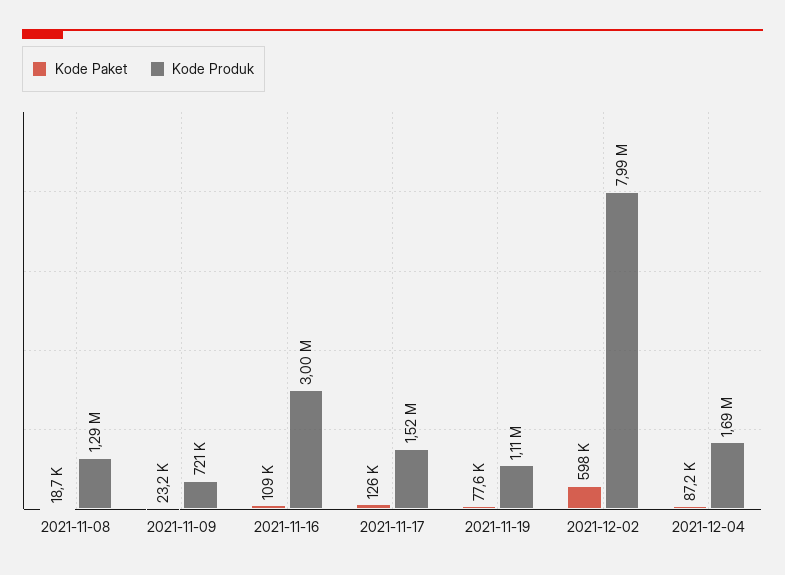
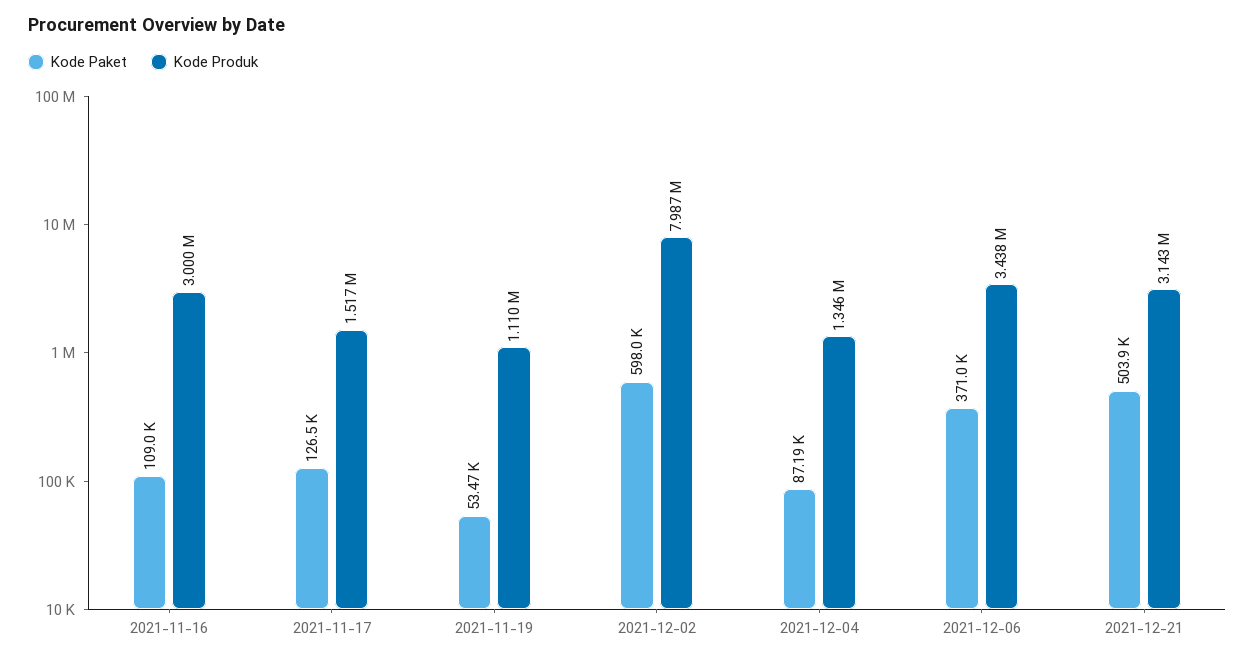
Kode Paket, 2021-11-08: 18700 -> none
Kode Produk, 2021-11-08: 1290000 -> none
Kode Paket, 2021-11-09: 23200 -> none
Kode Produk, 2021-11-09: 721000 -> none
Kode Paket, 2021-11-19: 77600 -> 53470
Kode Produk, 2021-12-04: 1690000 -> 1346000
Kode Paket, 2021-12-06: none -> 371000
Kode Produk, 2021-12-06: none -> 3438000
Kode Paket, 2021-12-21: none -> 503900
Kode Produk, 2021-12-21: none -> 3143000

